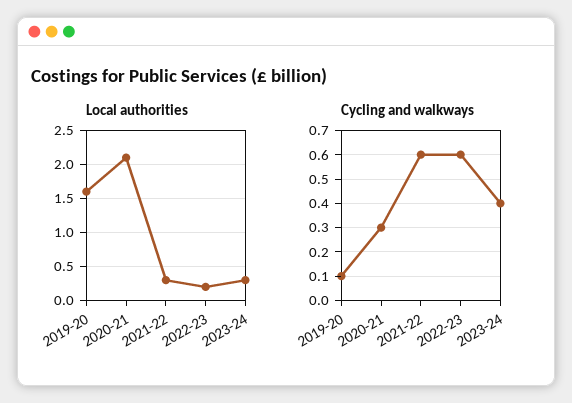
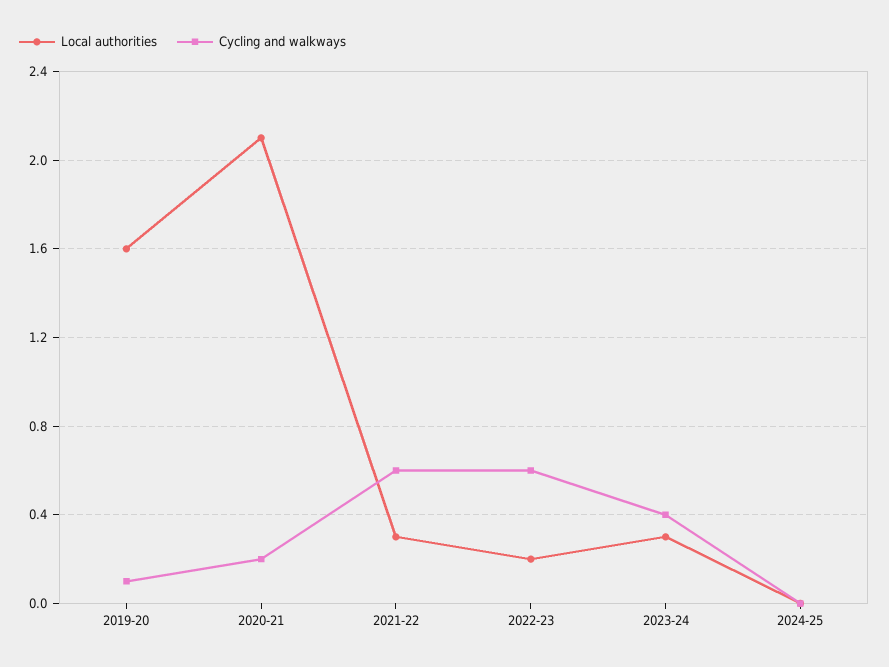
Cycling and walkways, 2020-21: 0.3 -> 0.2
Local authorities, 2024-25: none -> 0
Cycling and walkways, 2024-25: none -> 0

